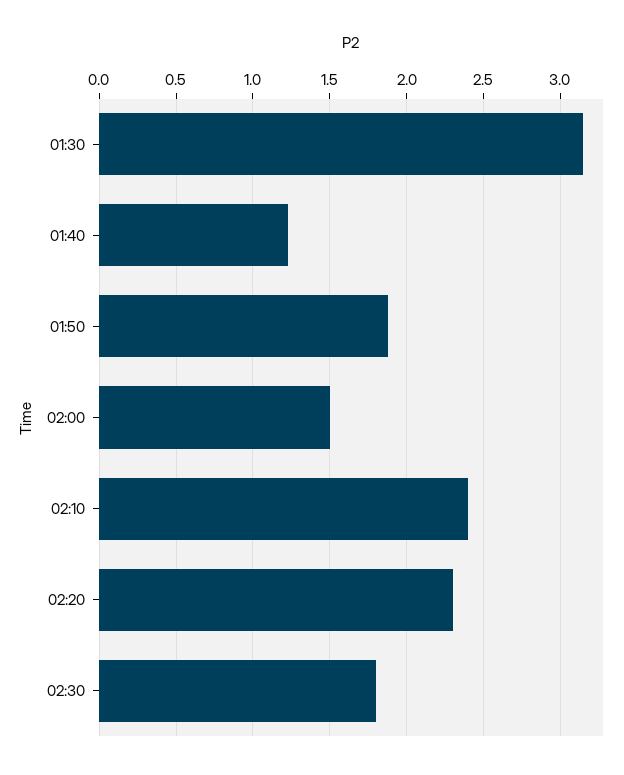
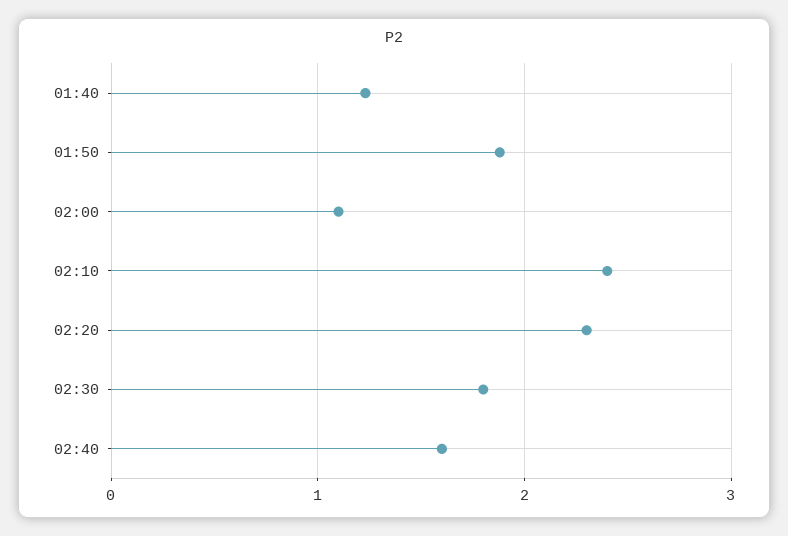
01:30: 3.15 -> none
02:00: 1.5 -> 1.1
02:40: none -> 1.6

